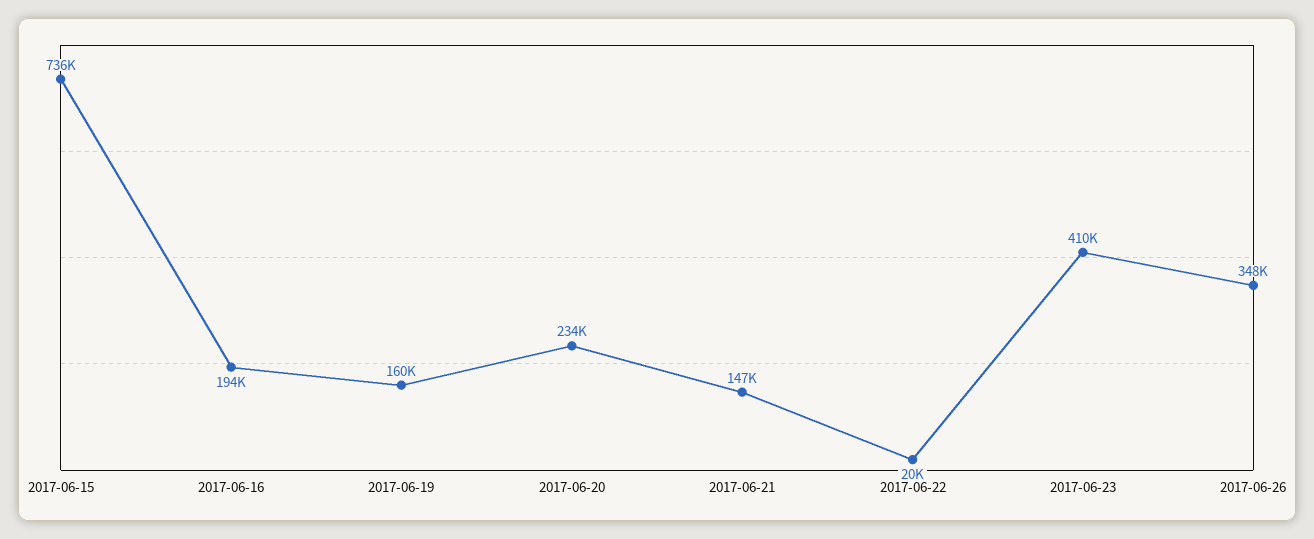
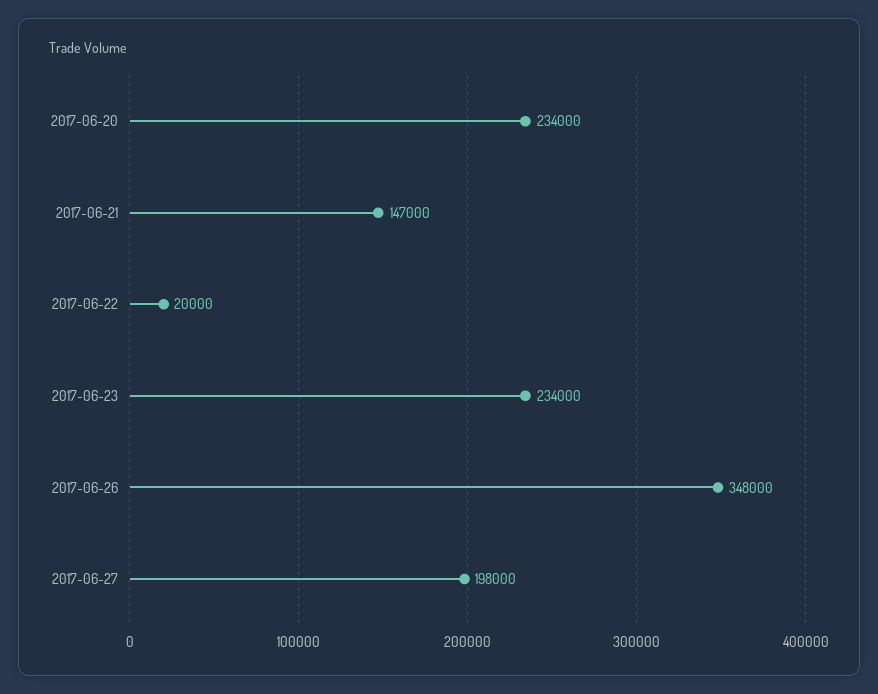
2017-06-15: 736000 -> none
2017-06-16: 194000 -> none
2017-06-19: 160000 -> none
2017-06-23: 410000 -> 234000
2017-06-27: none -> 198000

